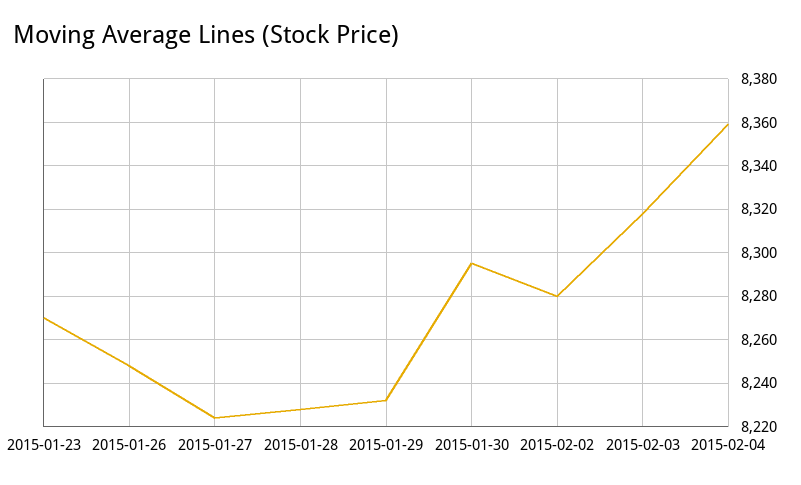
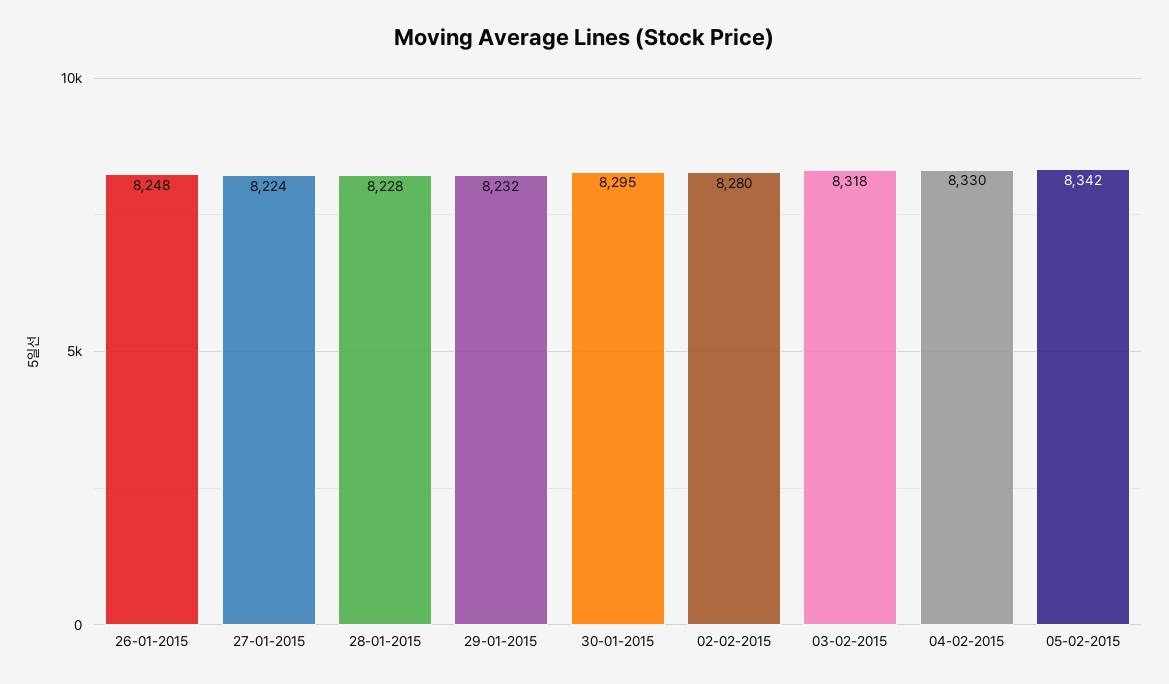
2015-01-23: 8270 -> none
2015-02-04: 8360 -> 8330
05-02-2015: none -> 8342

